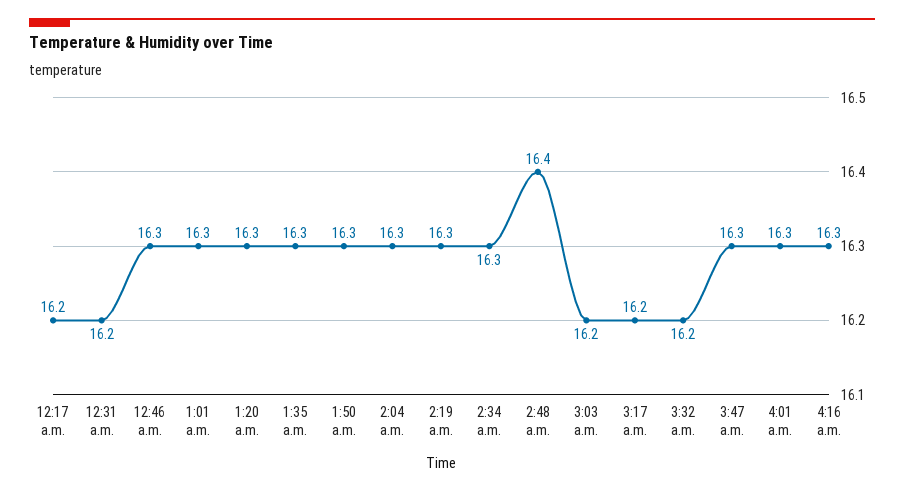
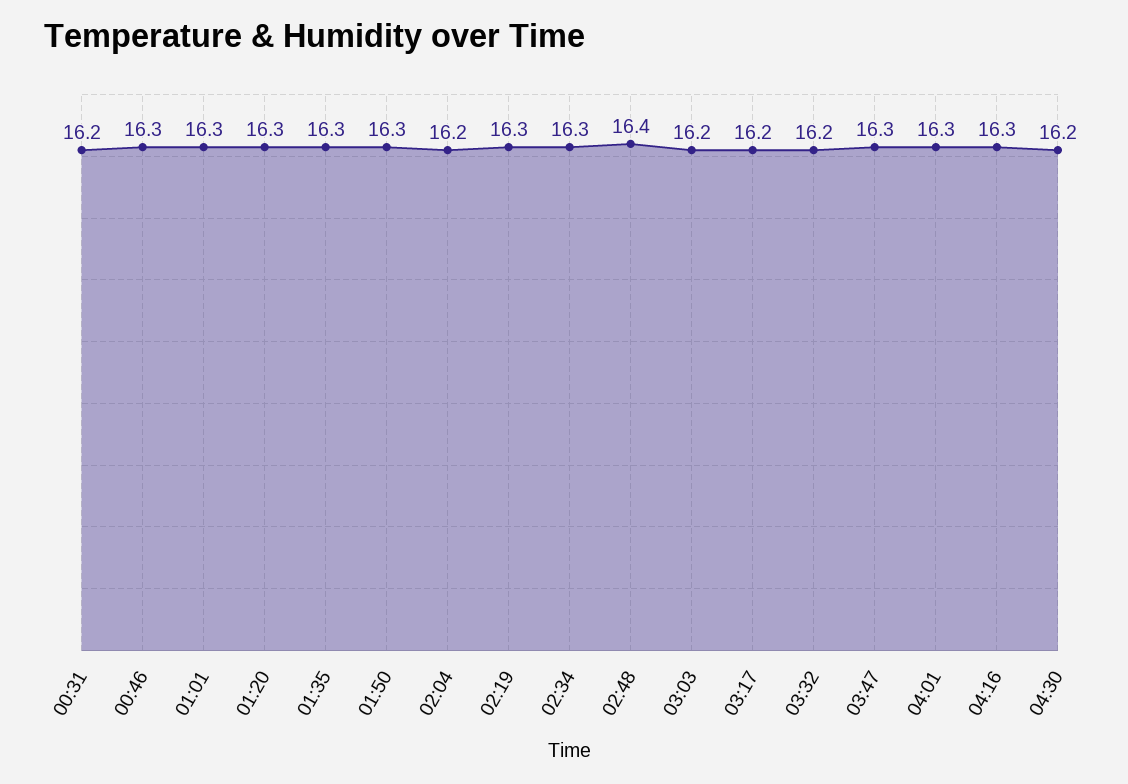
12:17 a.m.: 16.2 -> none
2:04 a.m.: 16.3 -> 16.2
04:30: none -> 16.2

